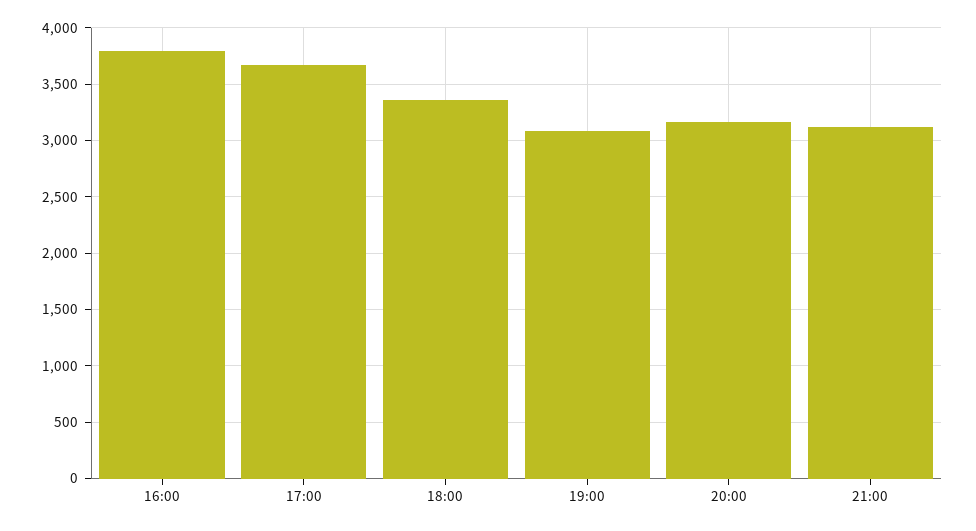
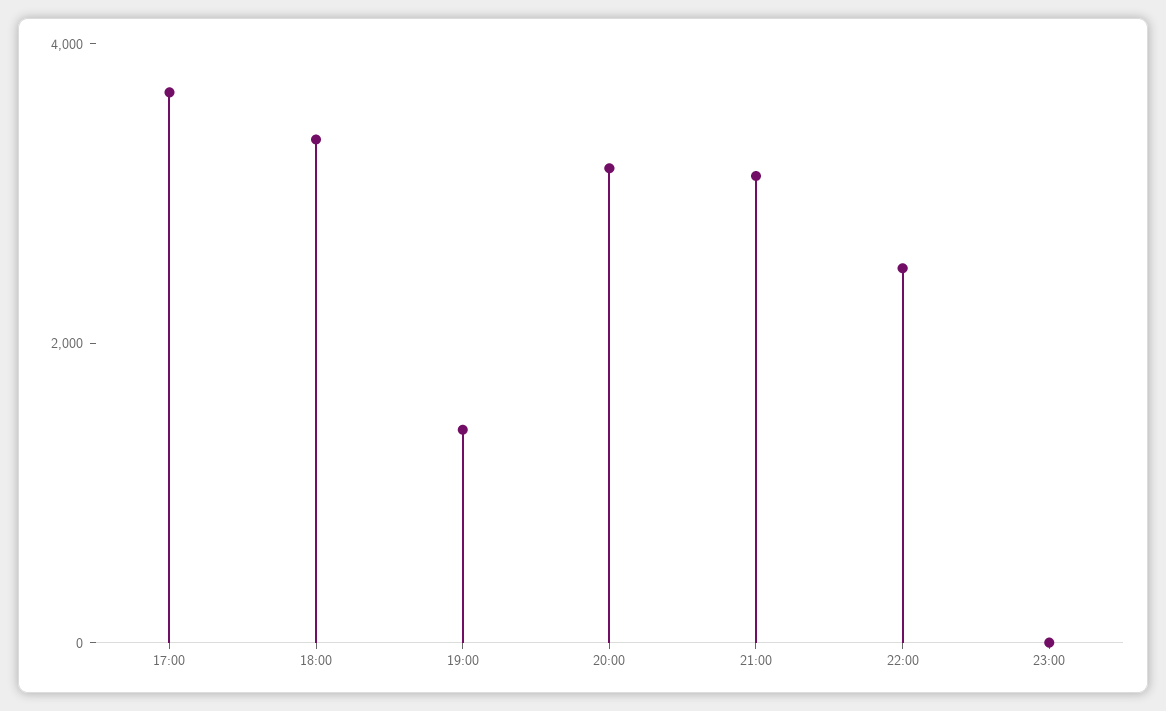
16:00: 3800 -> none
19:00: 3100 -> 1500
22:00: none -> 2500
23:00: none -> 0

